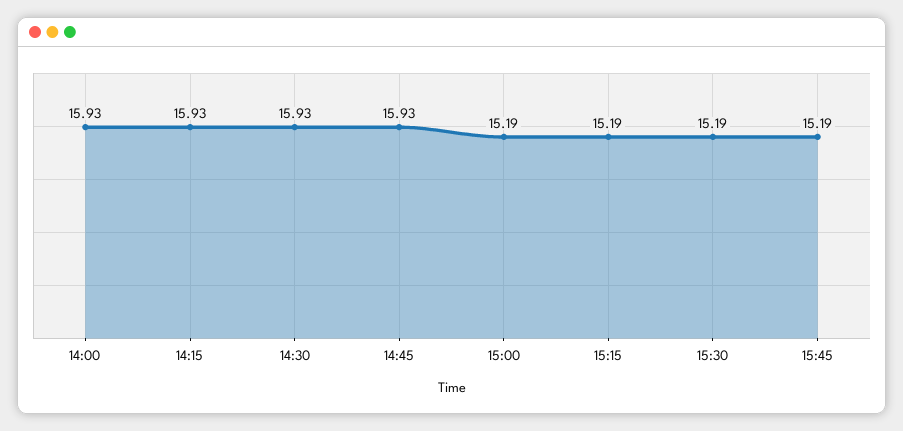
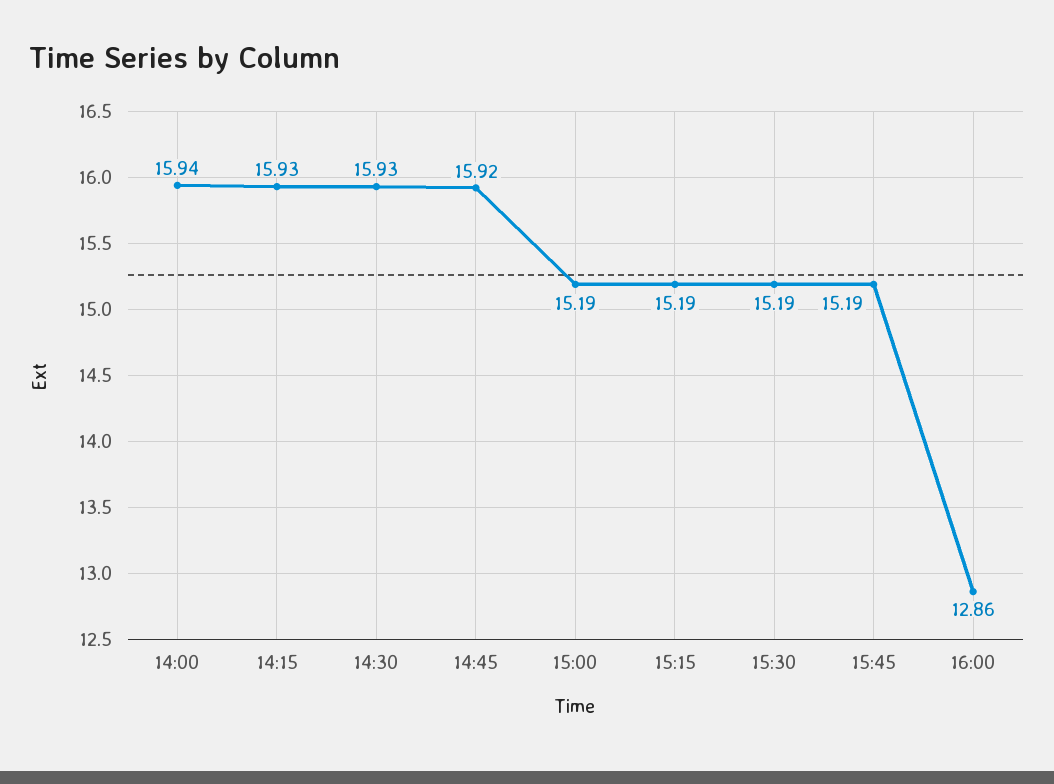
14:00: 15.93 -> 15.94
14:45: 15.93 -> 15.92
16:00: none -> 12.86

